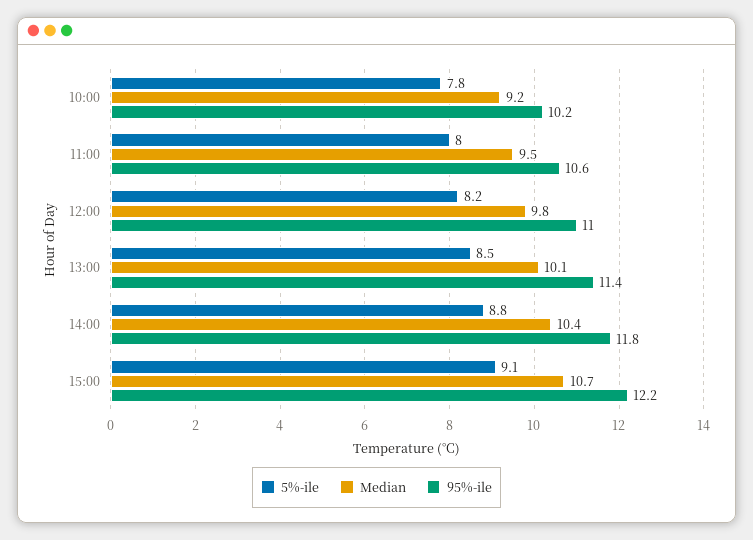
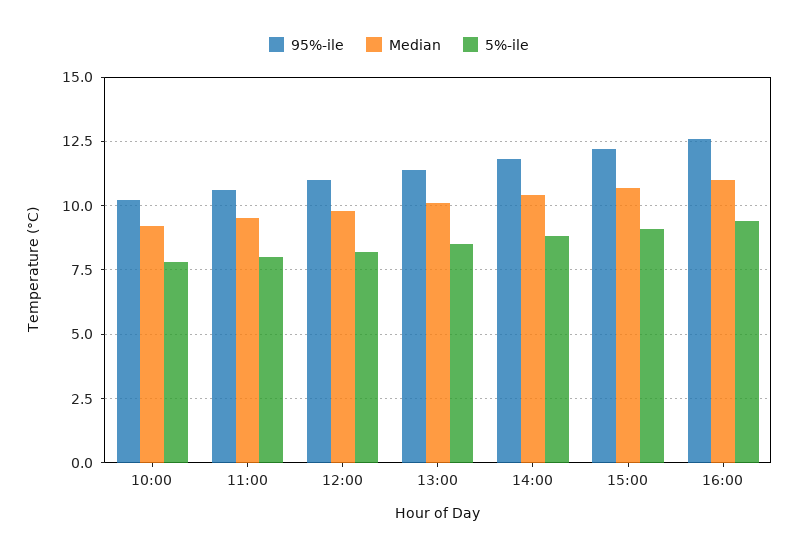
95%-ile, 16:00: none -> 12.5
Median, 16:00: none -> 11
5%-ile, 16:00: none -> 9.5

